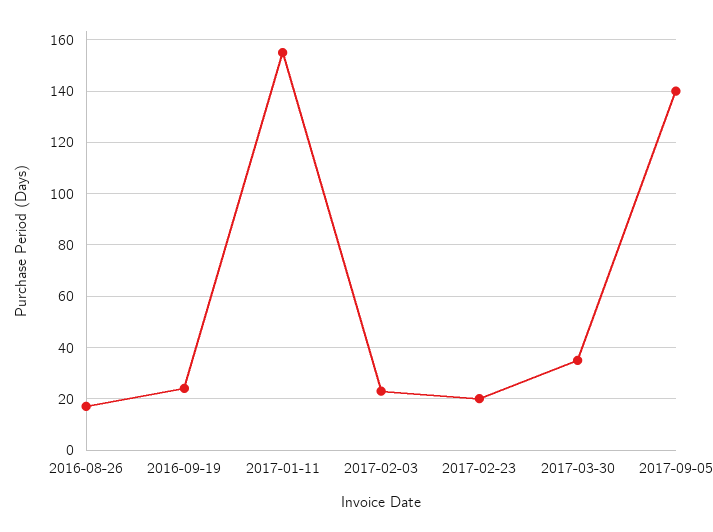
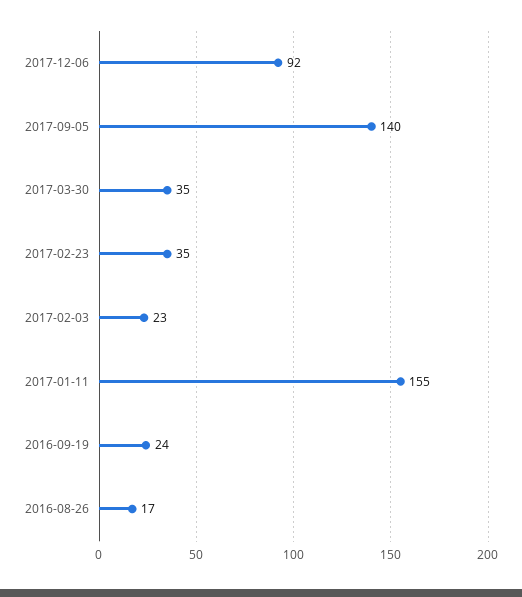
2017-02-23: 20 -> 35
2017-12-06: none -> 92

